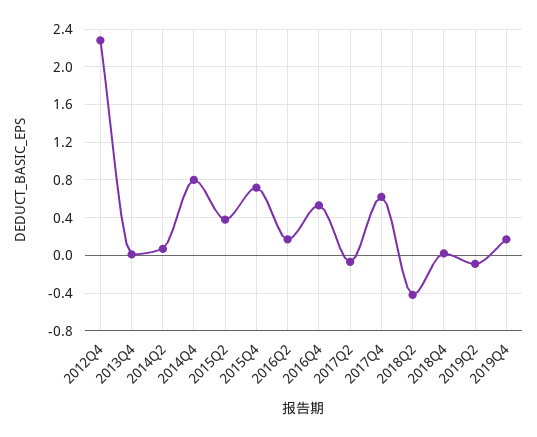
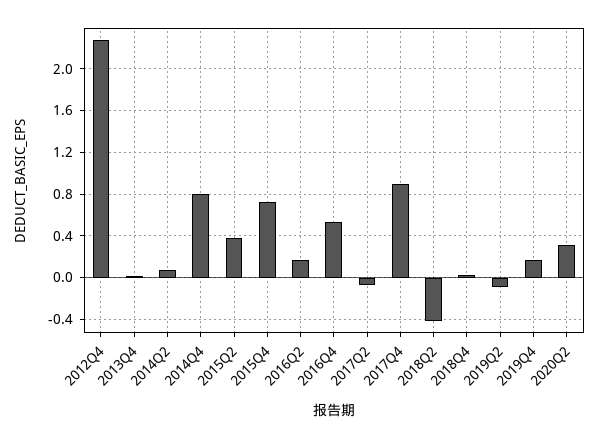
2017Q4: 0.6 -> 0.9
2020Q2: none -> 0.3

